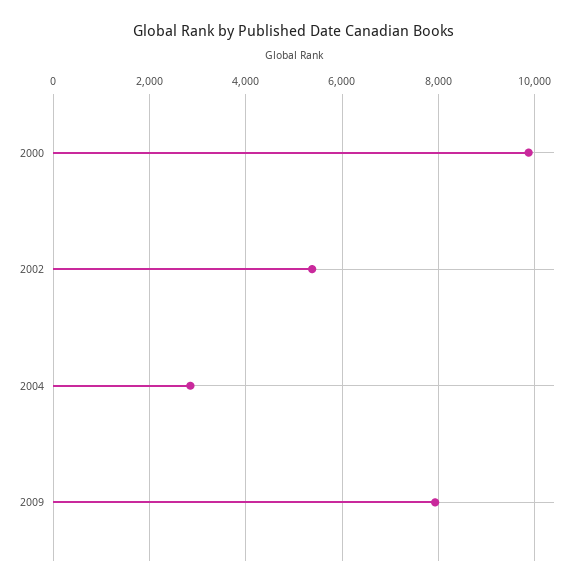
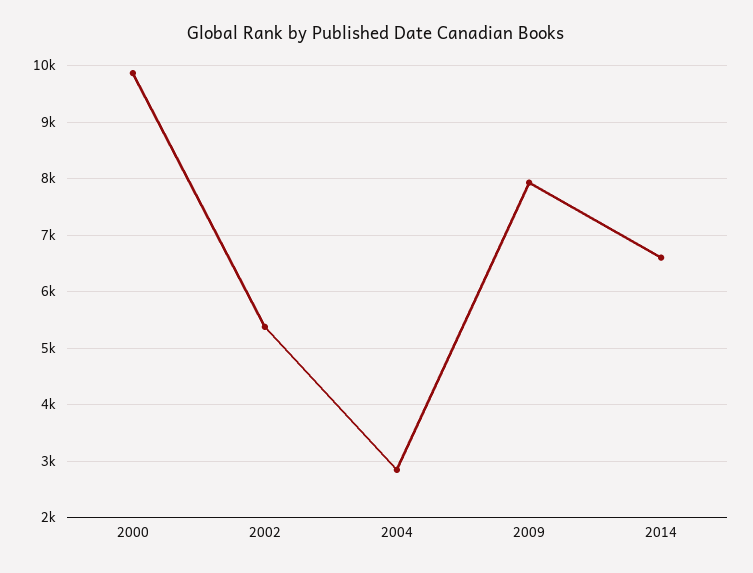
2014: none -> 6600

